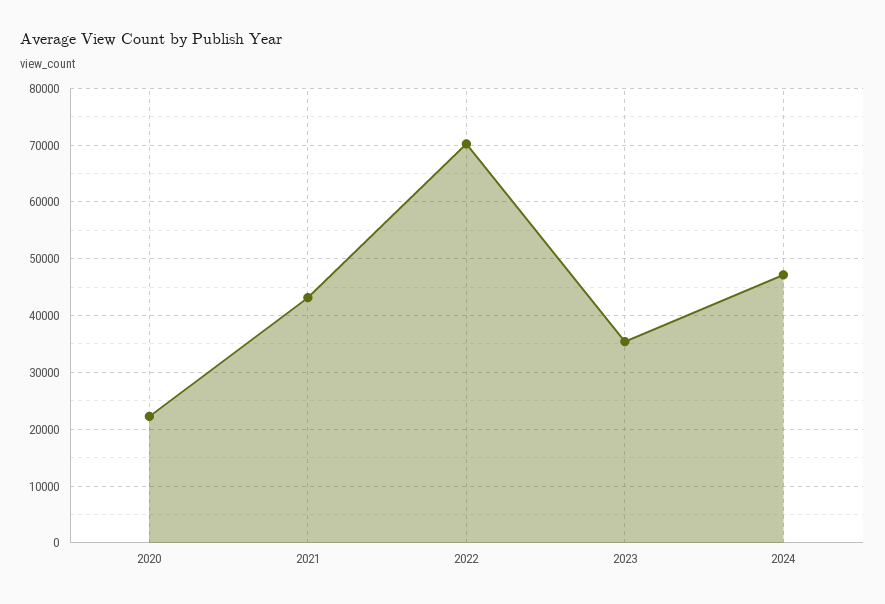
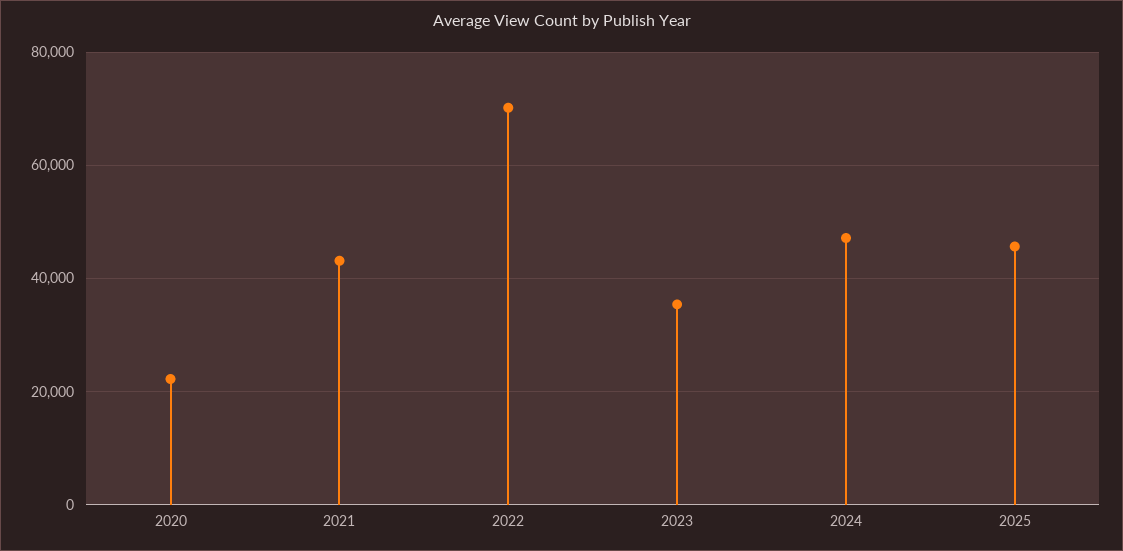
2025: none -> 46000

